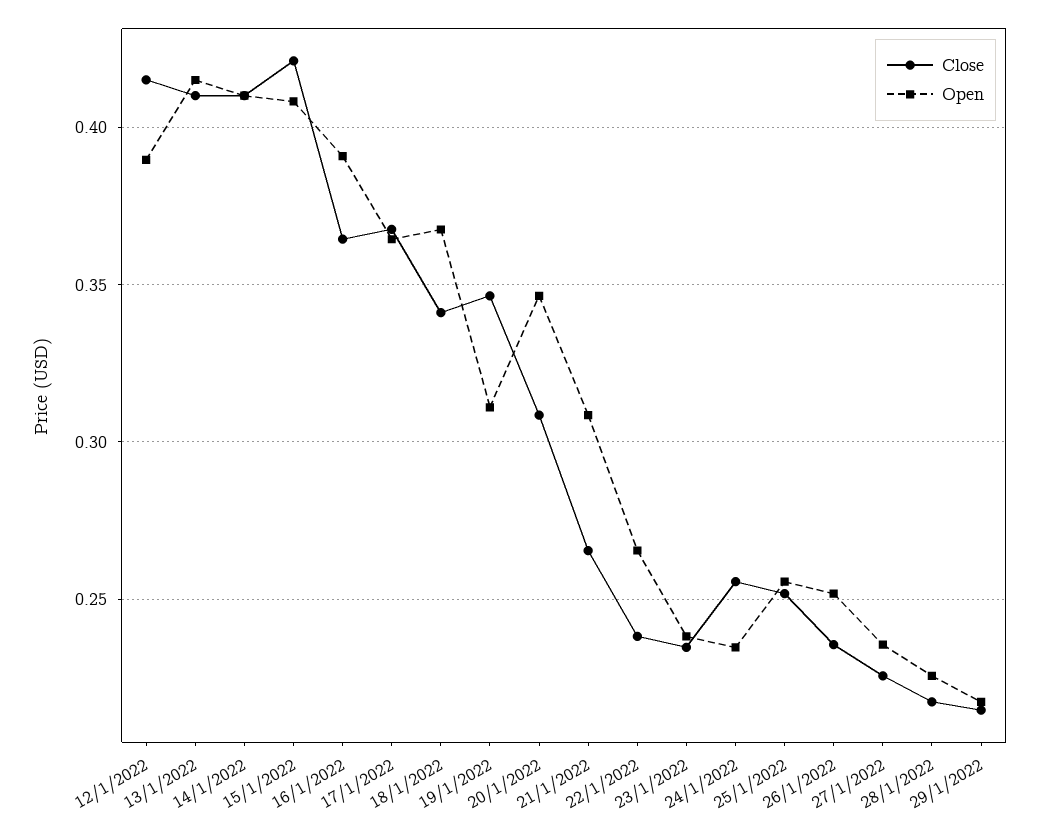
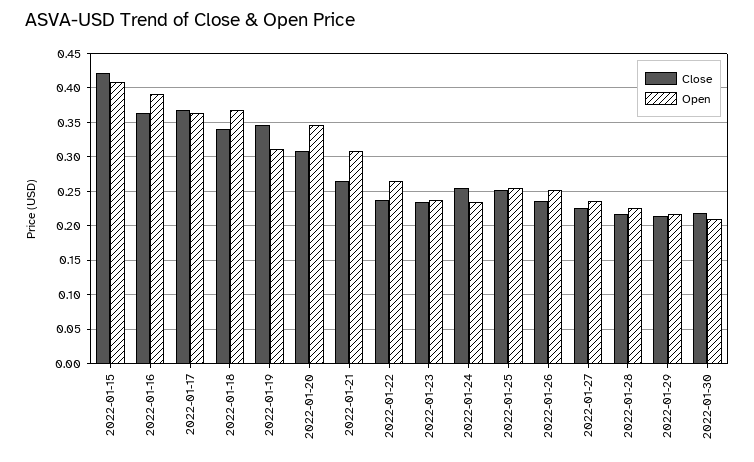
Close, 12/1/2022: 0.415 -> none
Open, 12/1/2022: 0.39 -> none
Close, 13/1/2022: 0.41 -> none
Open, 13/1/2022: 0.415 -> none
Close, 14/1/2022: 0.41 -> none
Open, 14/1/2022: 0.41 -> none
Close, 2022-01-30: none -> 0.22
Open, 2022-01-30: none -> 0.21

